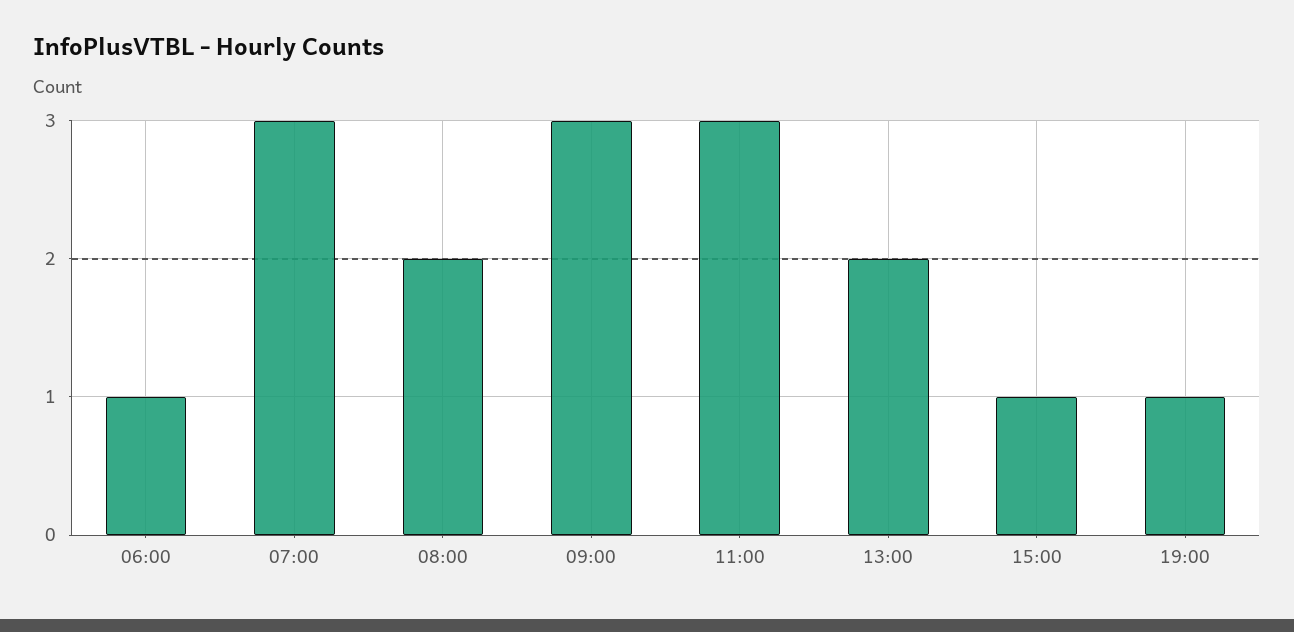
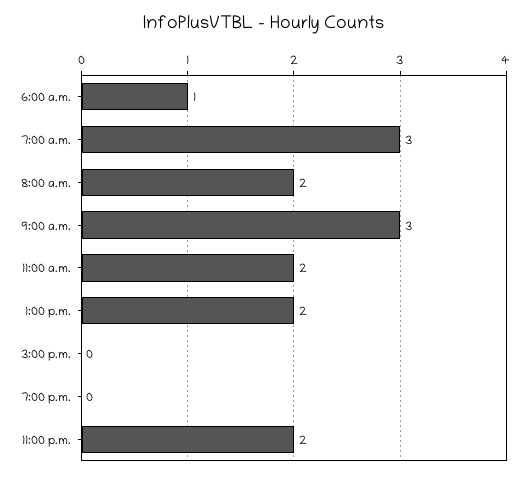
11:00: 3 -> 2
15:00: 1 -> 0
19:00: 1 -> 0
11:00 p.m.: none -> 2

